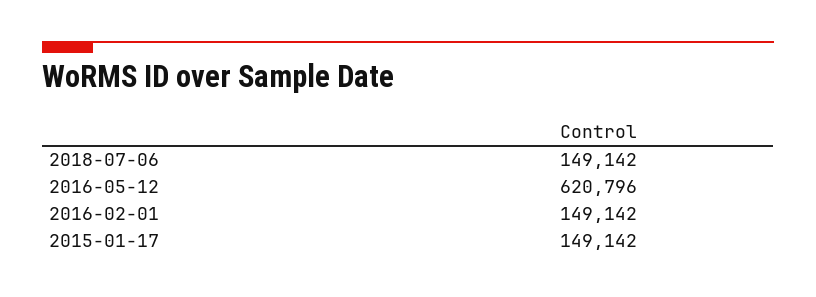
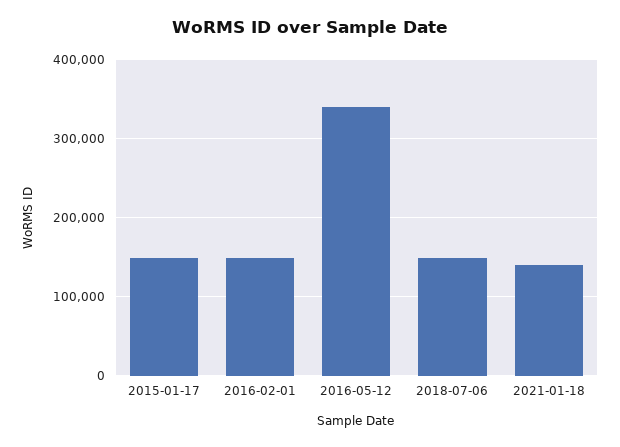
2016-05-12: 620796 -> 340000
2021-01-18: none -> 140000

